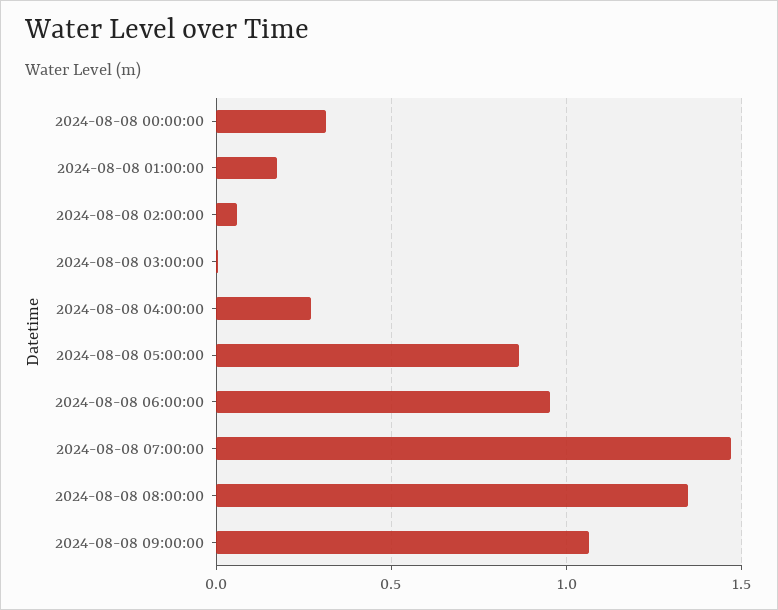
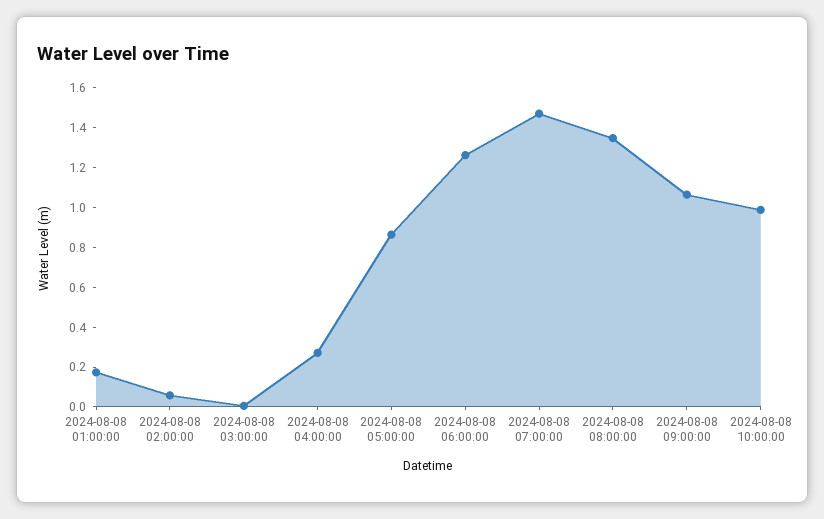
2024-08-08 00:00:00: 0.3 -> none
2024-08-08 06:00:00: 0.95 -> 1.25
2024-08-08 10:00:00: none -> 1

